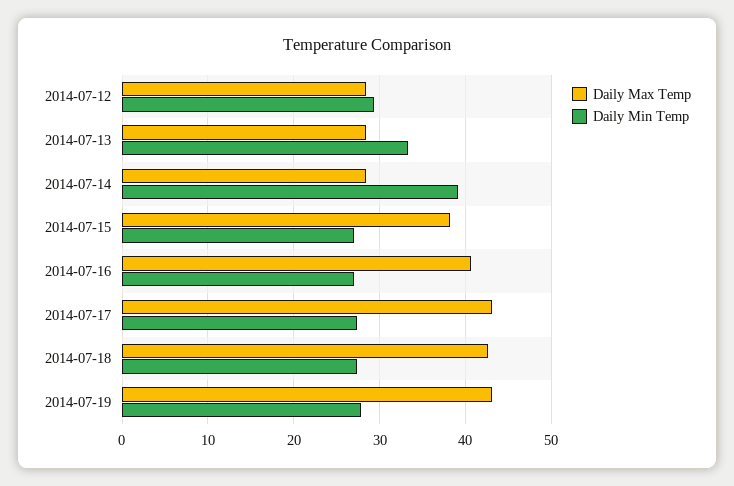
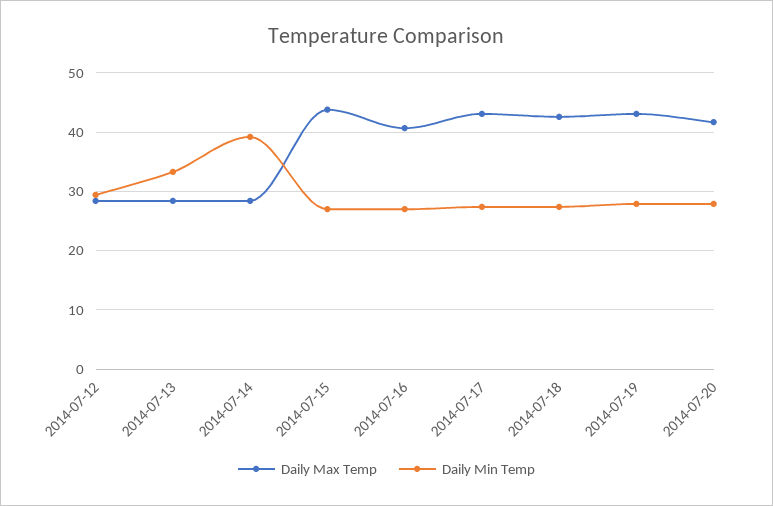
Daily Max Temp, 2014-07-15: 38 -> 44
Daily Max Temp, 2014-07-20: none -> 42
Daily Min Temp, 2014-07-20: none -> 28

